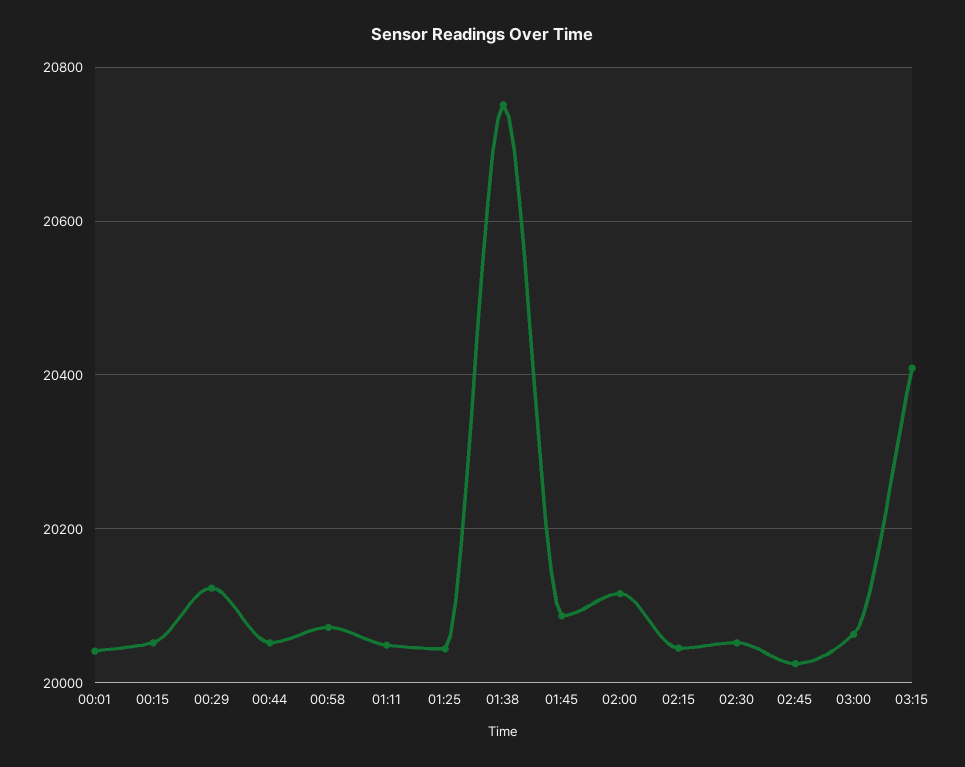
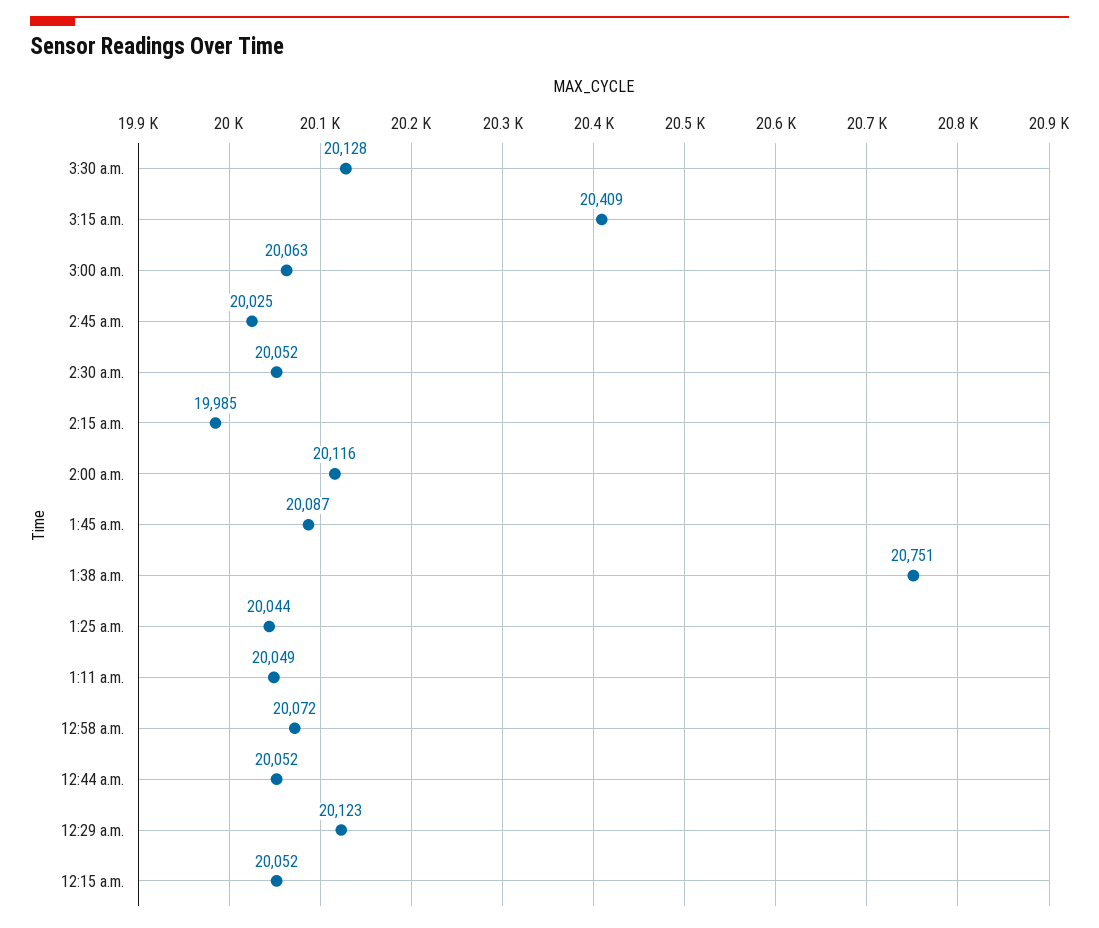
00:01: 20040 -> none
02:15: 20040 -> 19985
3:30 a.m.: none -> 20128

